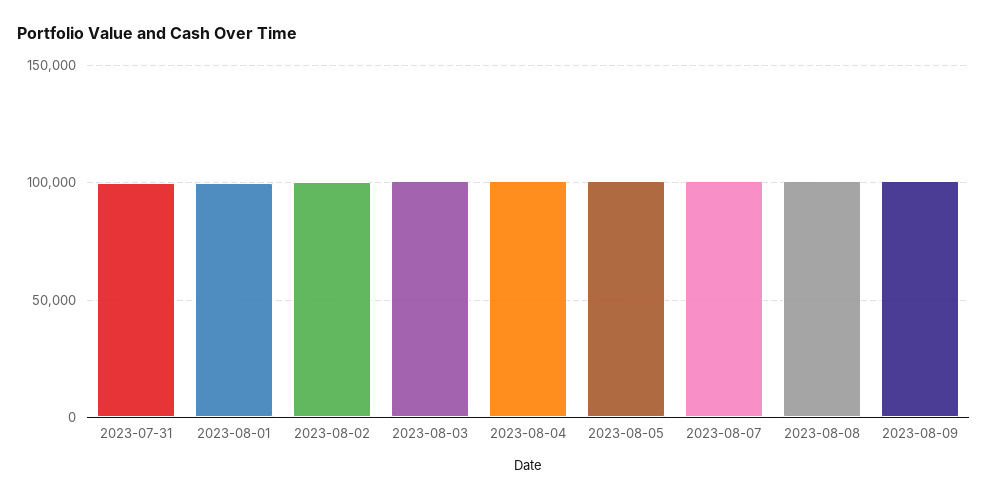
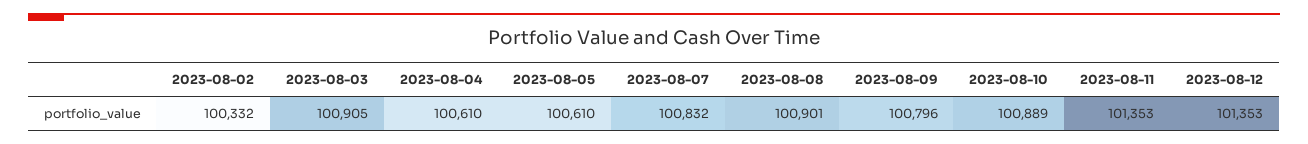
2023-07-31: 100000 -> none
2023-08-01: 100000 -> none
2023-08-10: none -> 100889
2023-08-11: none -> 101353
2023-08-12: none -> 101353

